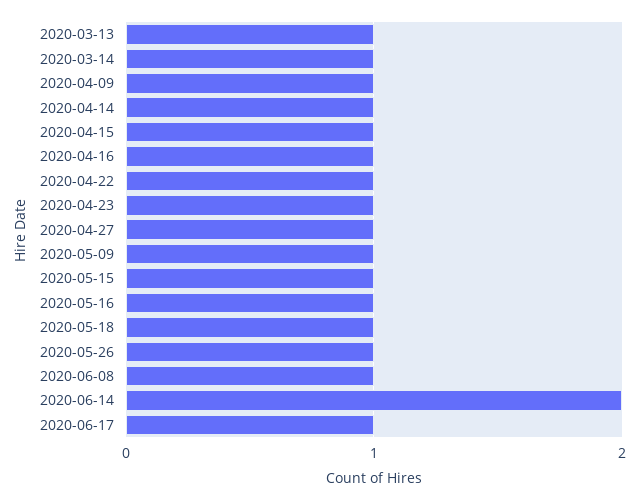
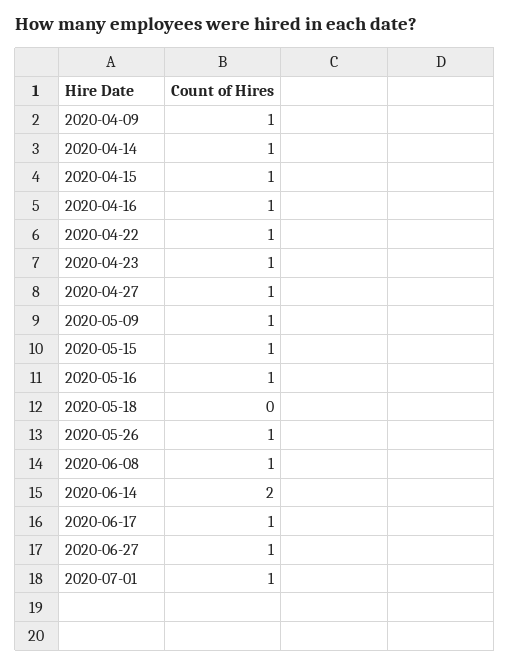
2020-03-13: 1 -> none
2020-03-14: 1 -> none
2020-05-18: 1 -> 0
2020-06-27: none -> 1
2020-07-01: none -> 1

